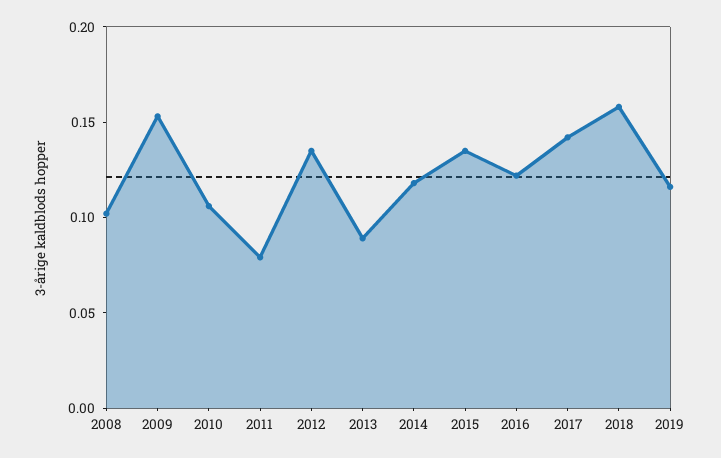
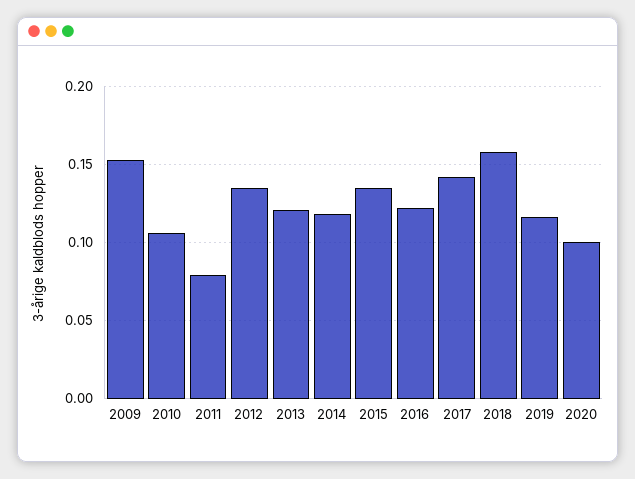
2008: 0.1 -> none
2013: 0.09 -> 0.12
2020: none -> 0.1

